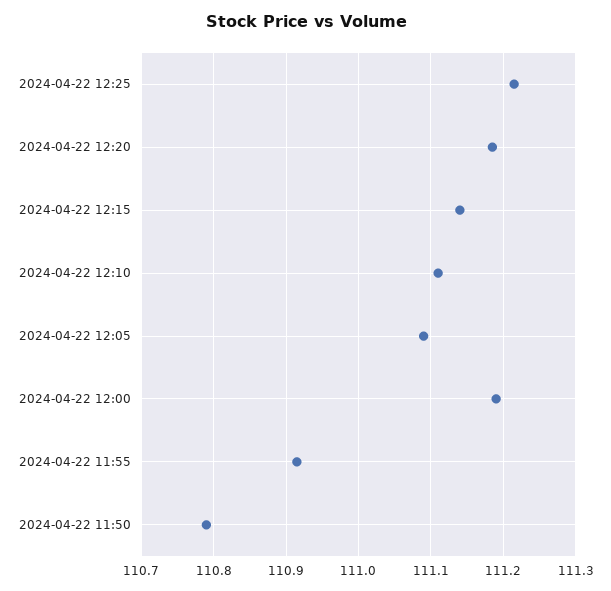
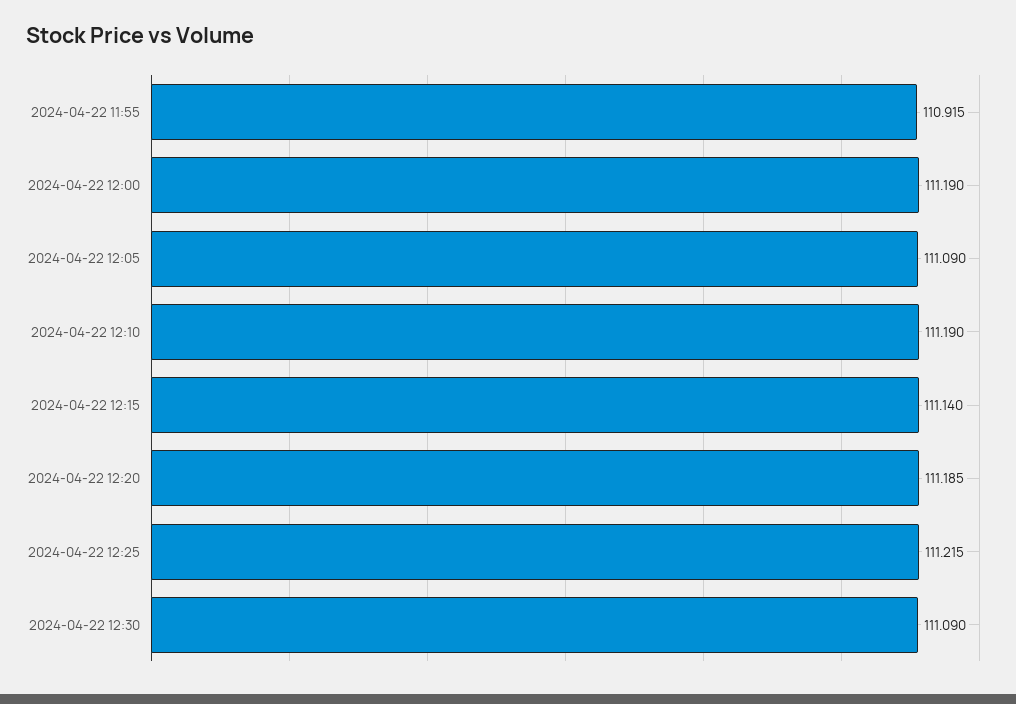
2024-04-22 12:10: 111.11 -> 111.19
2024-04-22 11:50: 110.79 -> none
2024-04-22 12:30: none -> 111.09

